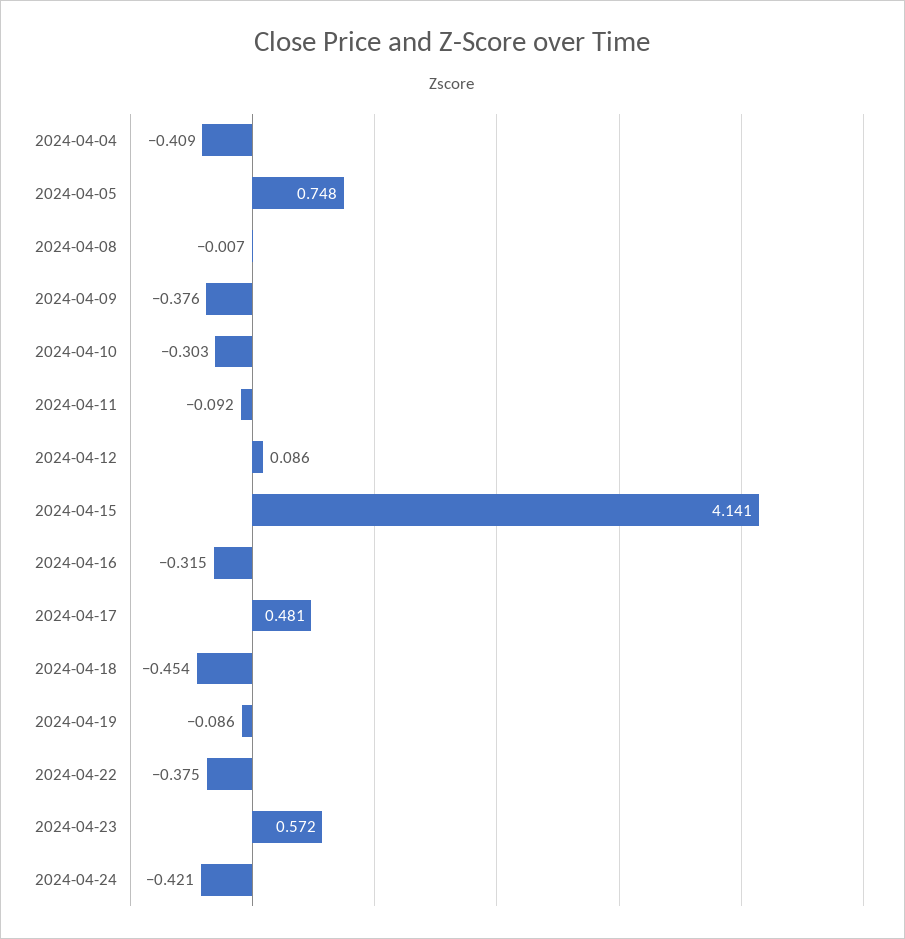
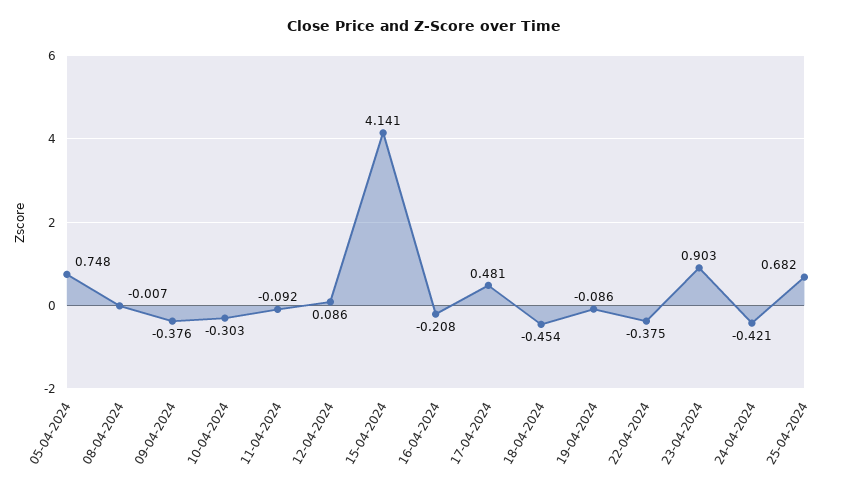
2024-04-04: -0.409 -> none
2024-04-16: -0.315 -> -0.208
2024-04-23: 0.572 -> 0.903
25-04-2024: none -> 0.682

